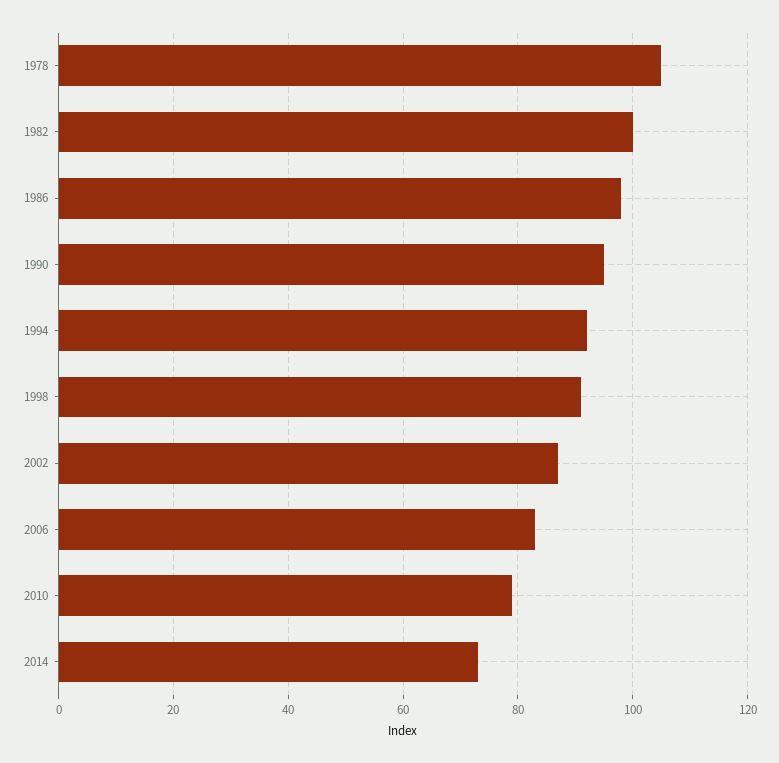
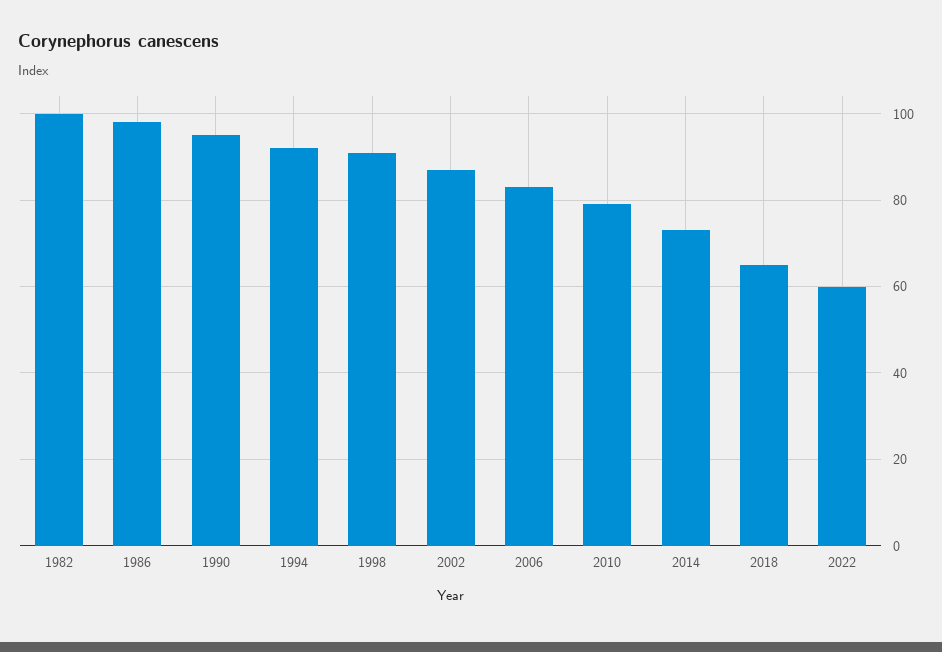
1978: 105 -> none
2018: none -> 65
2022: none -> 60

